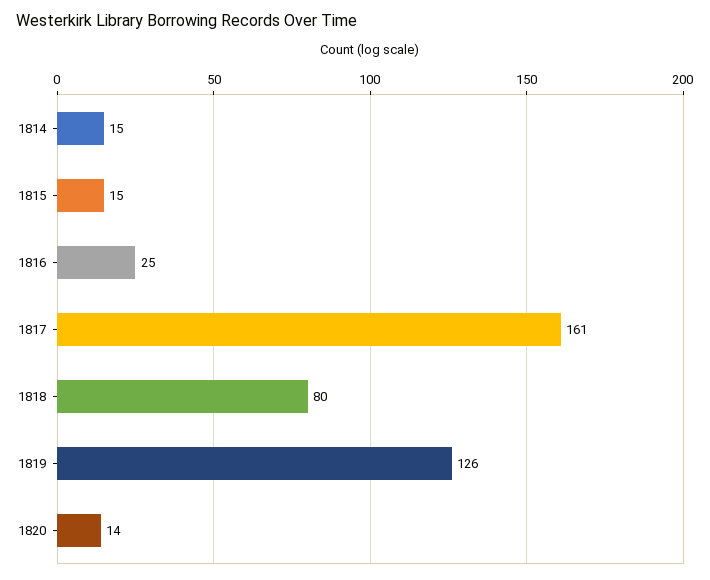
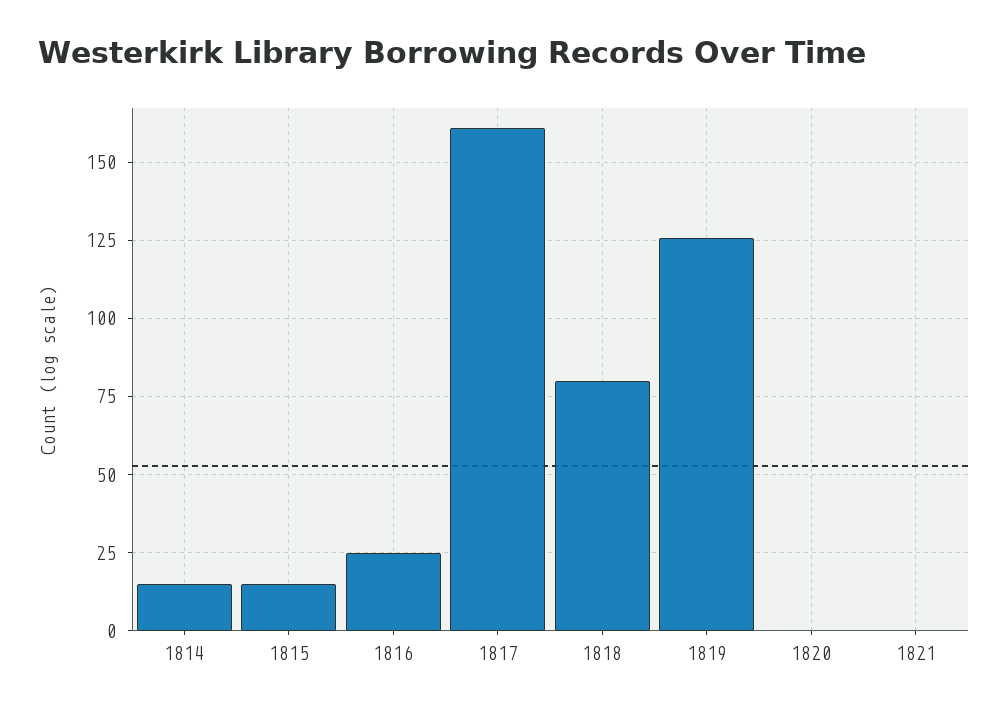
1820: 14 -> 0
1821: none -> 0

